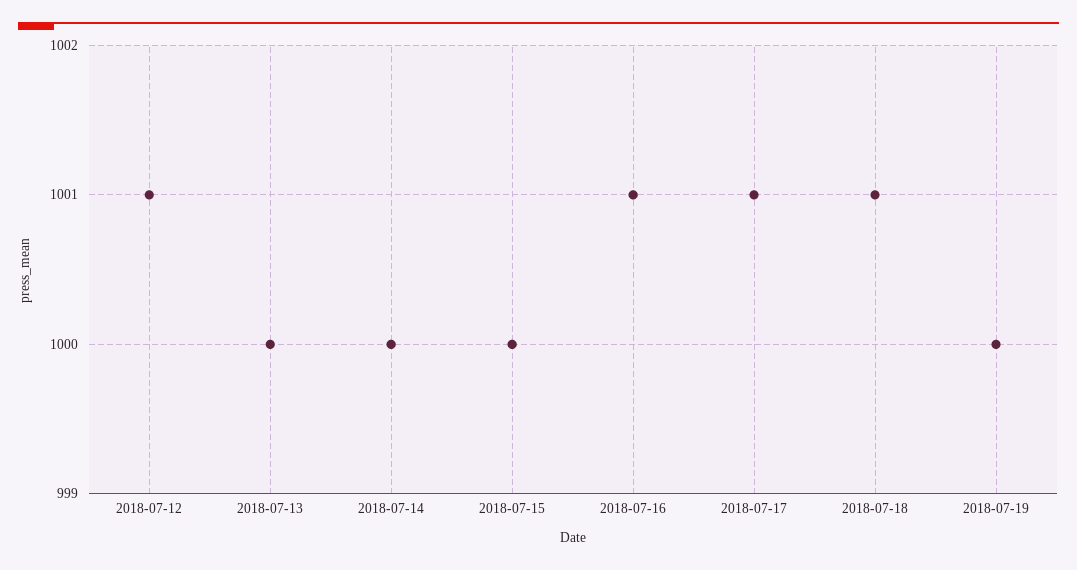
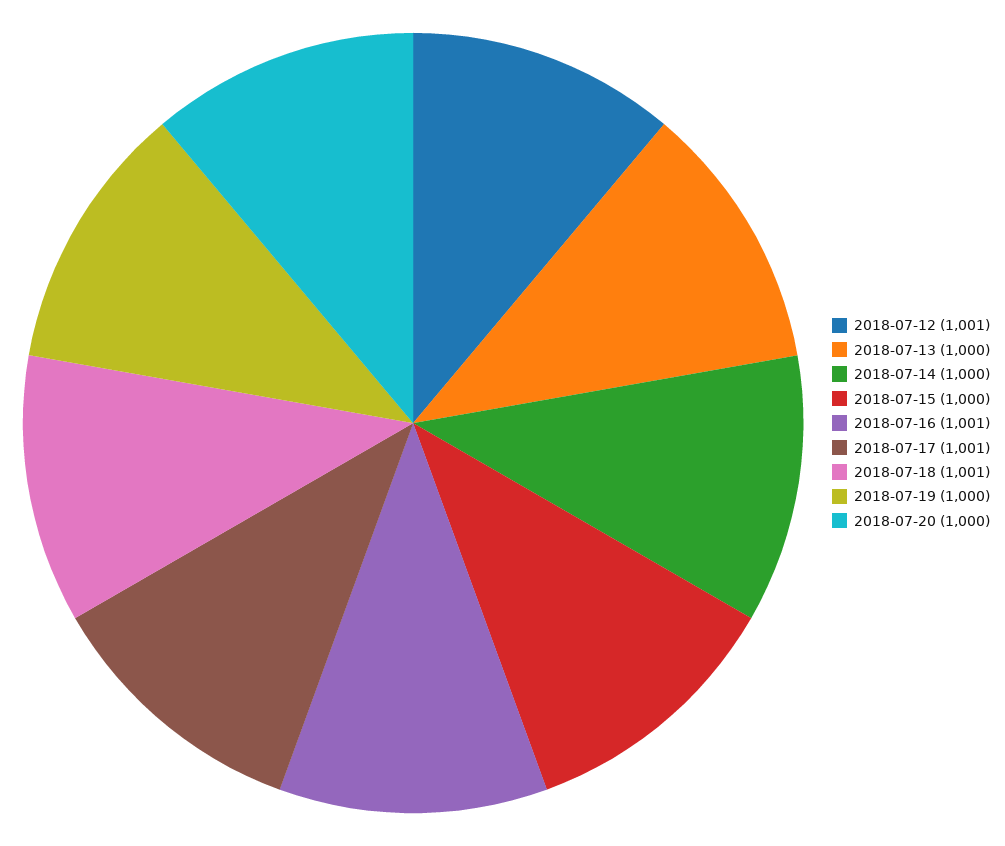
2018-07-20: none -> 1000

